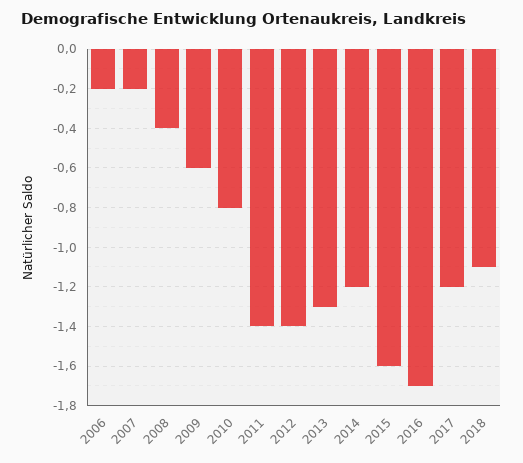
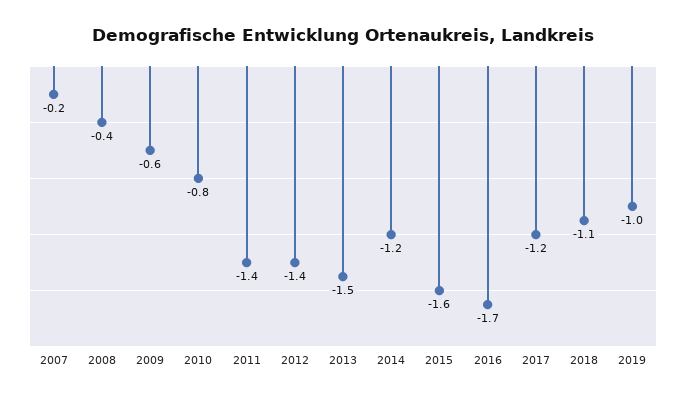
2006: -0.2 -> none
2013: -1.3 -> -1.5
2019: none -> -1

